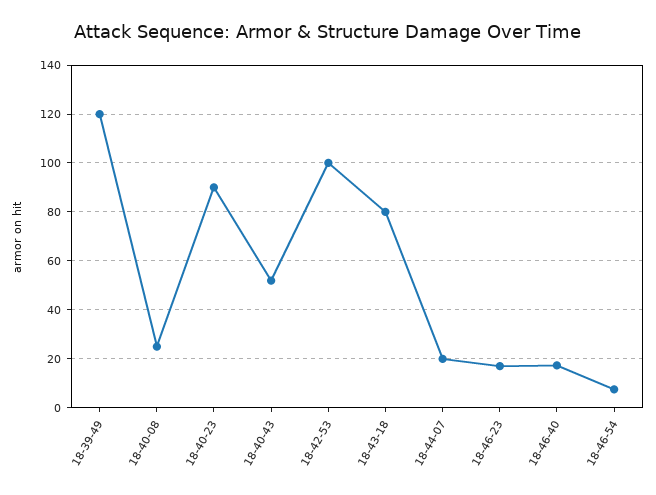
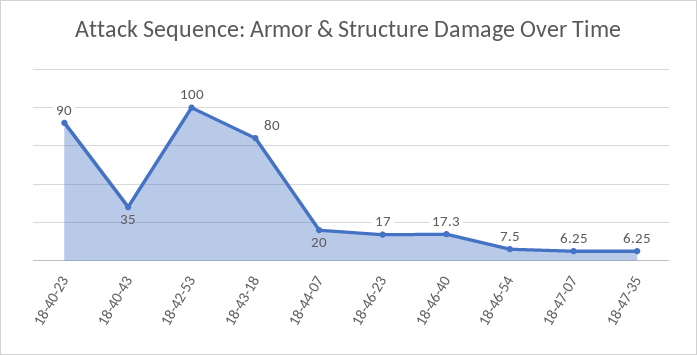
18-39-49: 120 -> none
18-40-08: 25 -> none
18-40-43: 52.5 -> 35
18-47-07: none -> 6.25
18-47-35: none -> 6.25

